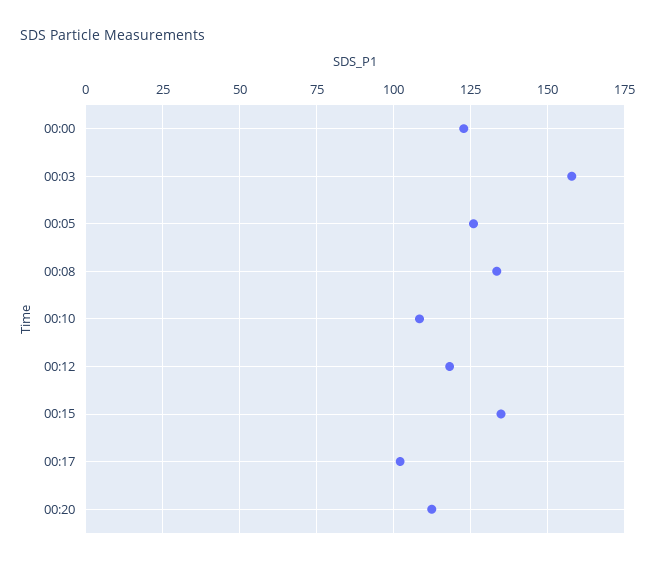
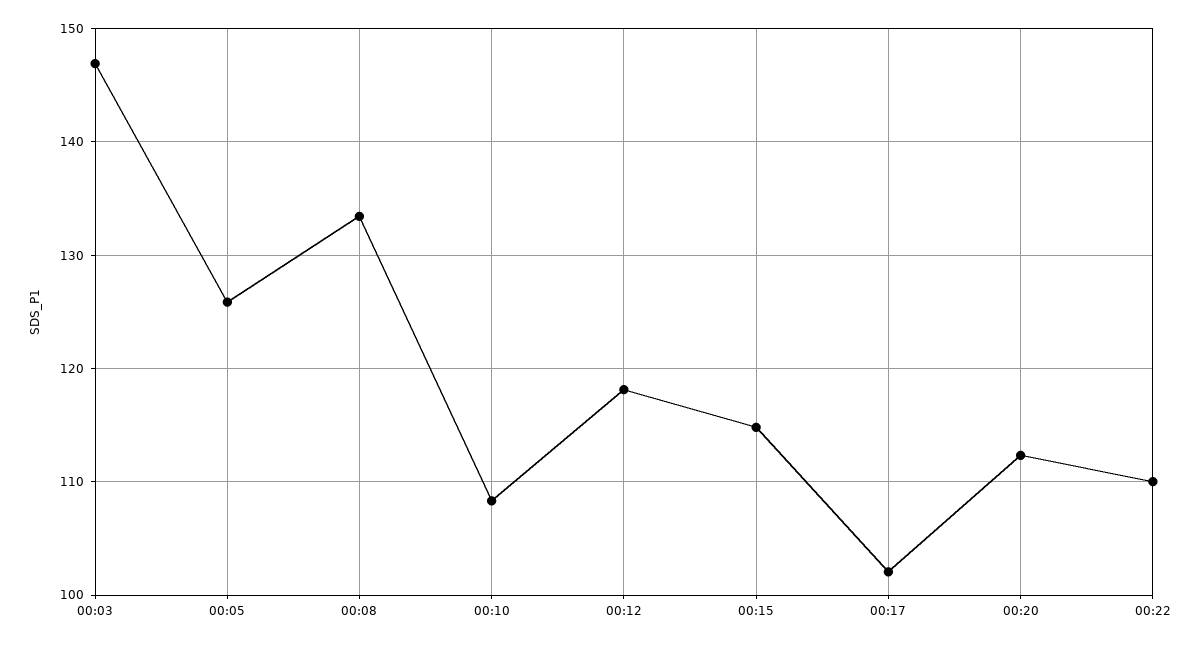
00:00: 122.5 -> none
00:03: 157.5 -> 147
00:15: 135 -> 115
00:22: none -> 110

